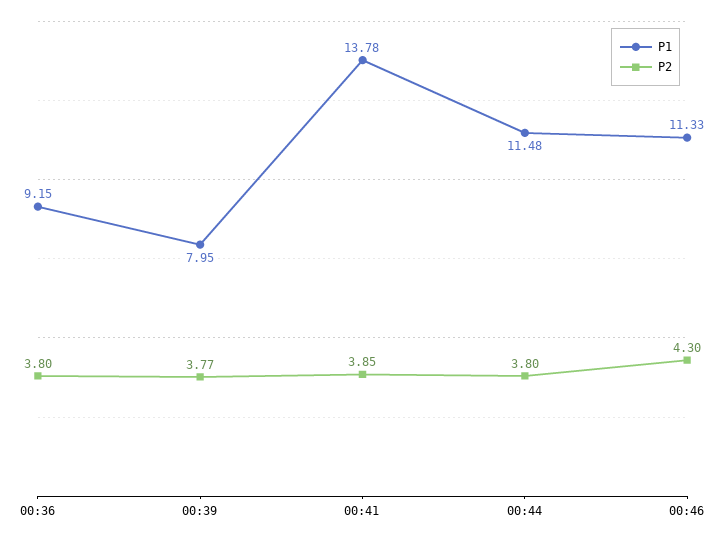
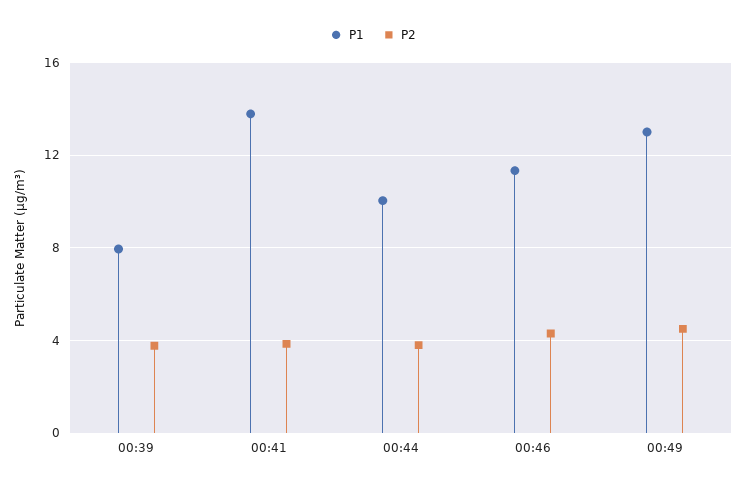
P1, 00:36: 9.15 -> none
P2, 00:36: 3.8 -> none
P1, 00:44: 11.48 -> 10
P1, 00:49: none -> 13
P2, 00:49: none -> 4.5

